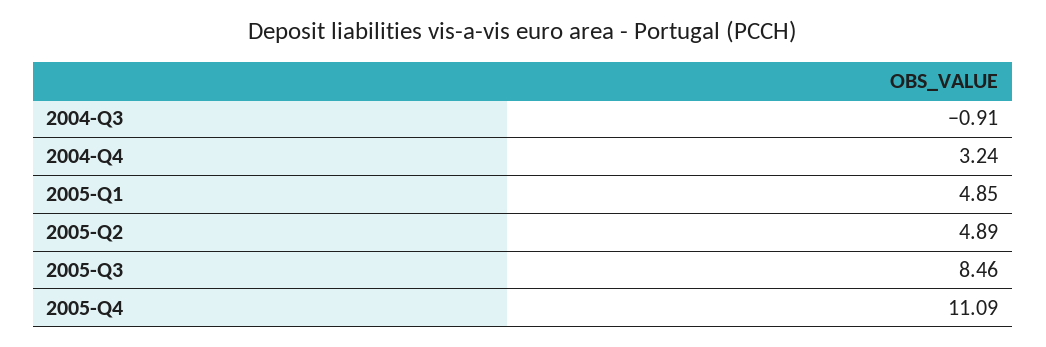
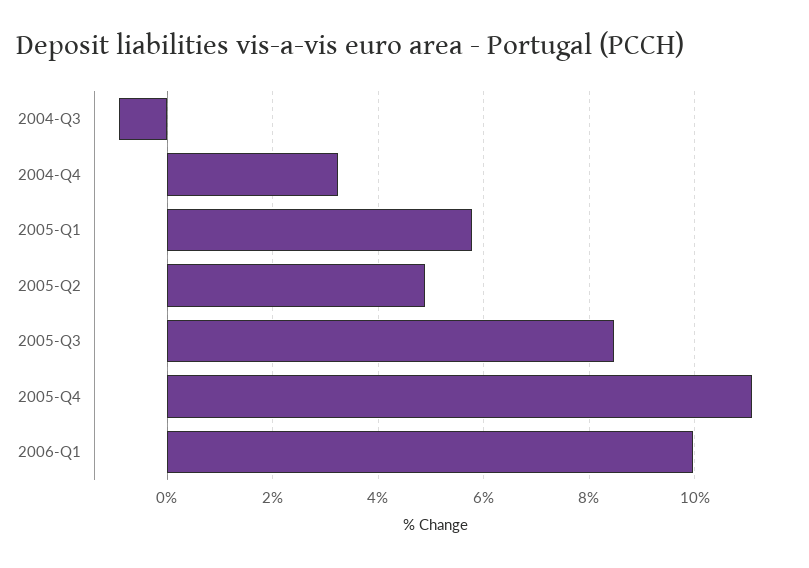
2005-Q1: 4.85 -> 5.8
2006-Q1: none -> 10

